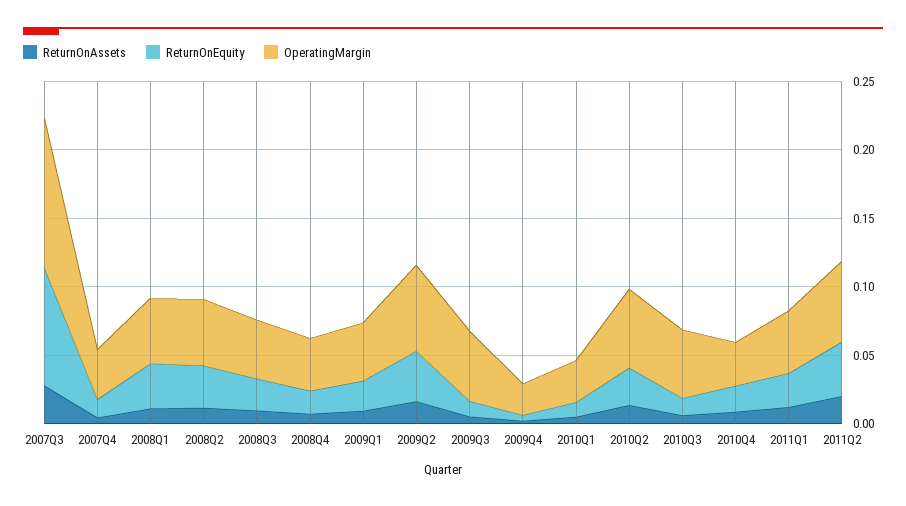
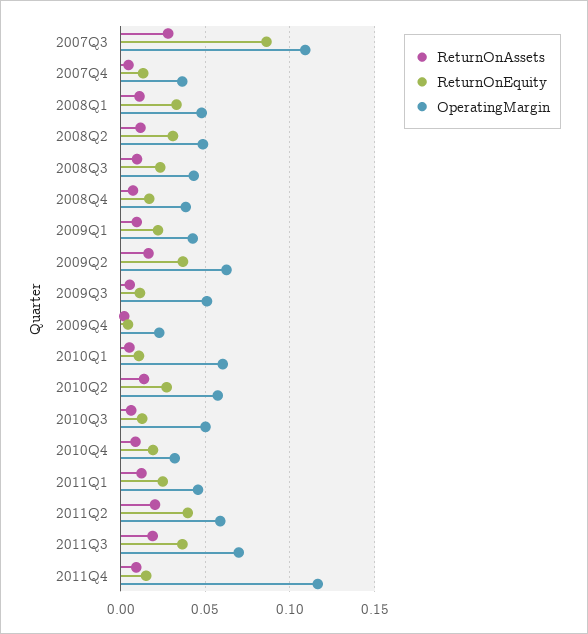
OperatingMargin, 2010Q1: 0.03 -> 0.06
ReturnOnAssets, 2011Q3: none -> 0.02
ReturnOnEquity, 2011Q3: none -> 0.035
OperatingMargin, 2011Q3: none -> 0.07
ReturnOnAssets, 2011Q4: none -> 0.01
ReturnOnEquity, 2011Q4: none -> 0.015
OperatingMargin, 2011Q4: none -> 0.115

